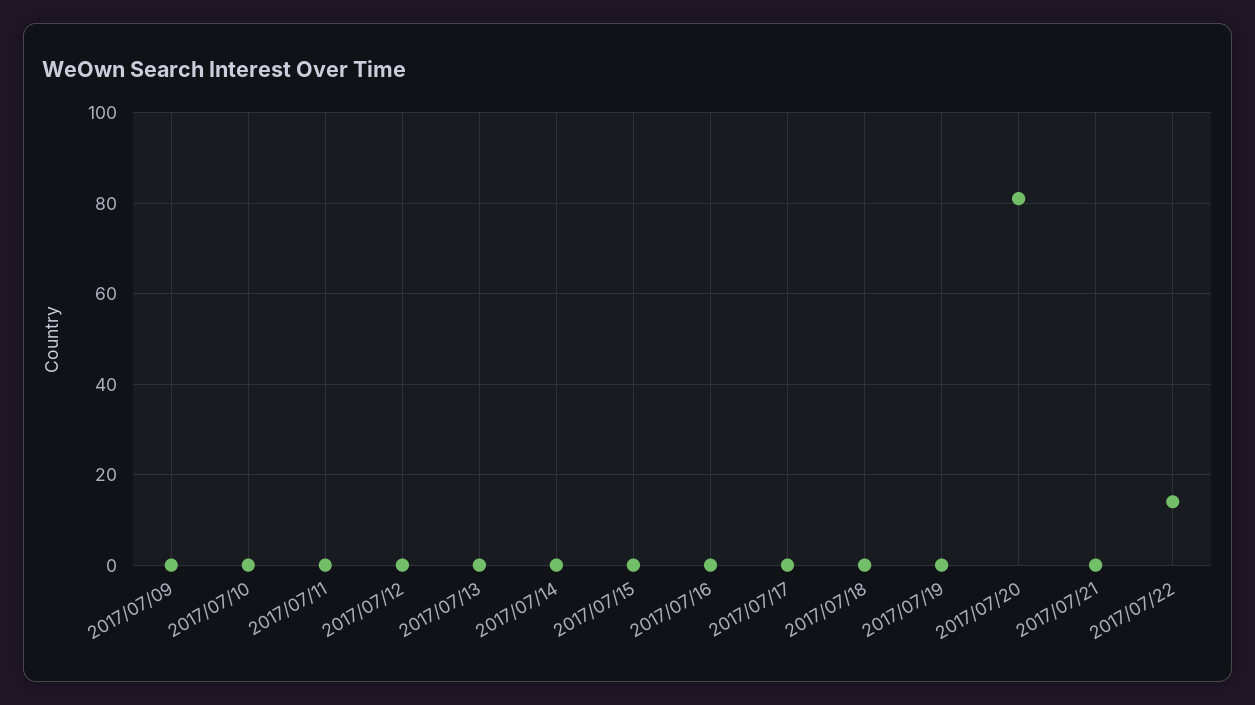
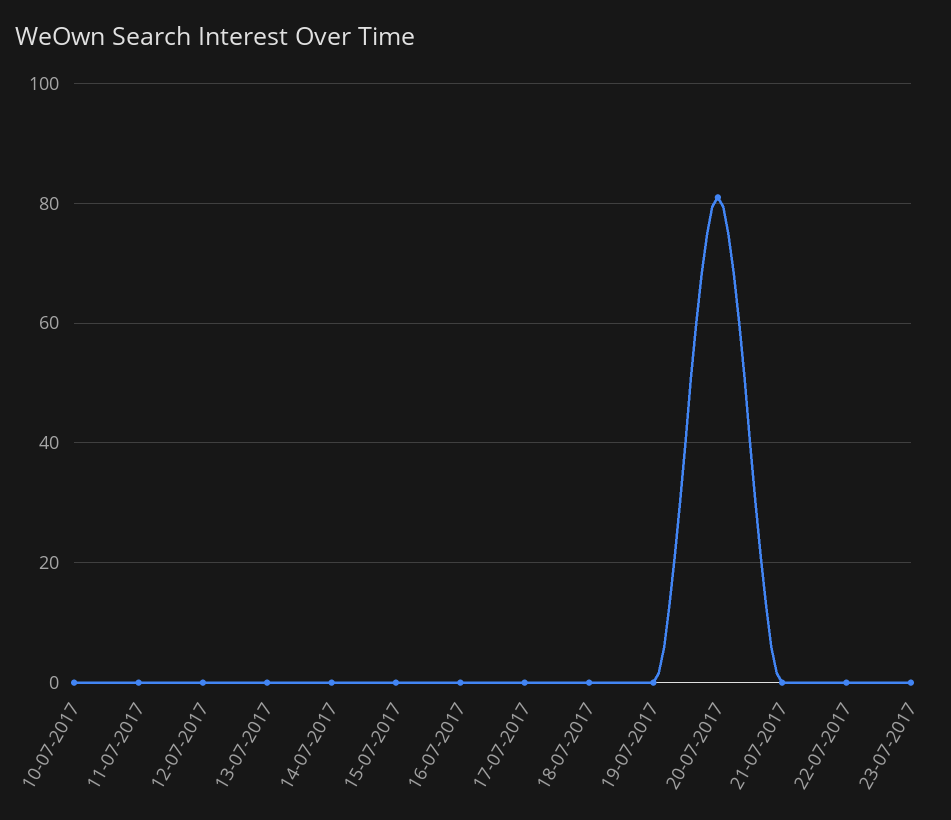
2017/07/09: 0 -> none
2017/07/22: 15 -> 0
23-07-2017: none -> 0

